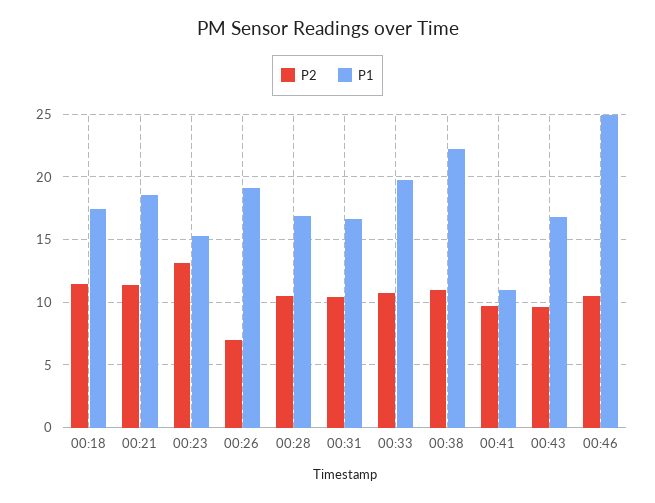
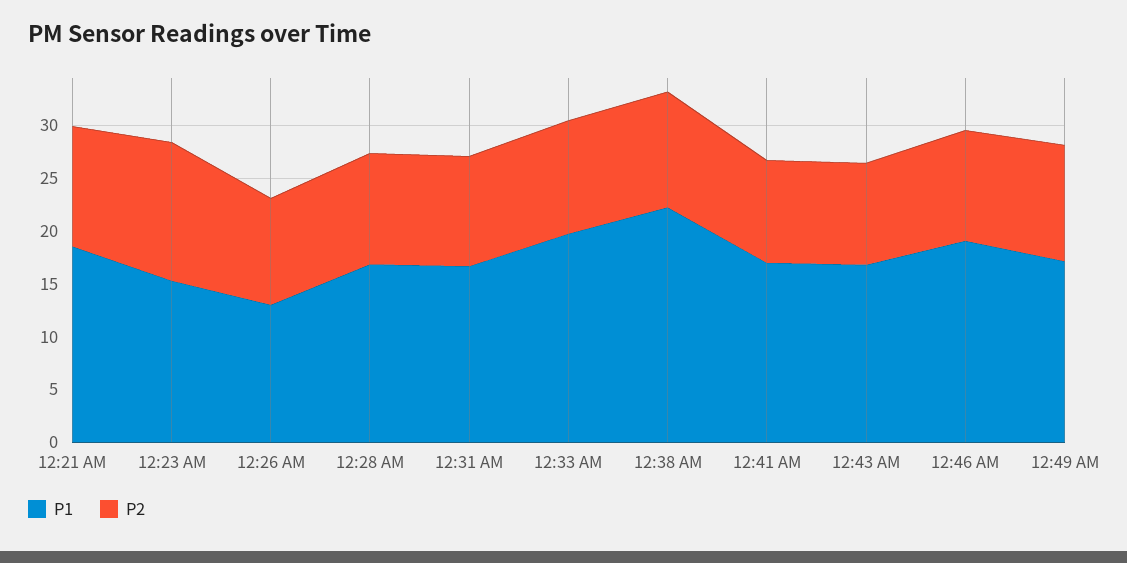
P2, 00:18: 11.5 -> none
P1, 00:18: 17.5 -> none
P2, 00:26: 7 -> 10
P1, 00:26: 19 -> 13
P1, 00:41: 11 -> 17
P1, 00:46: 25 -> 19
P1, 12:49 AM: none -> 17
P2, 12:49 AM: none -> 11

